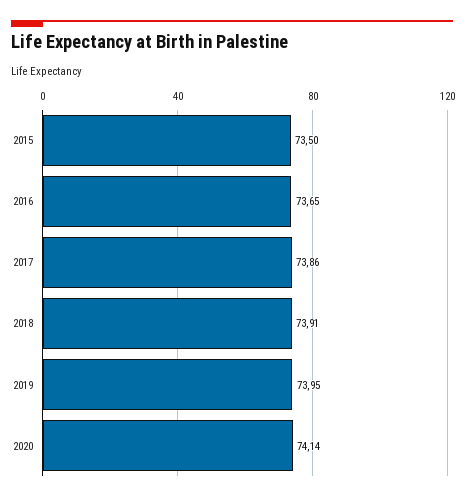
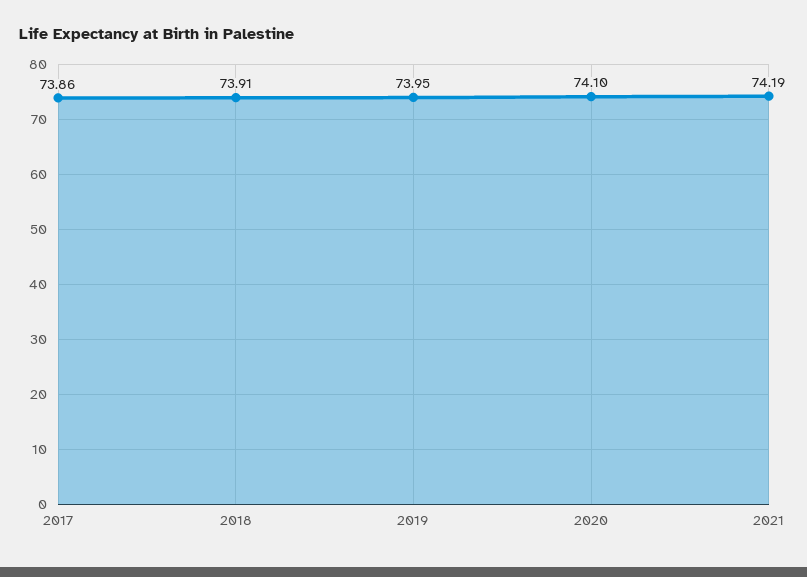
2015: 73.5 -> none
2016: 73.65 -> none
2020: 74.14 -> 74.1
2021: none -> 74.19

